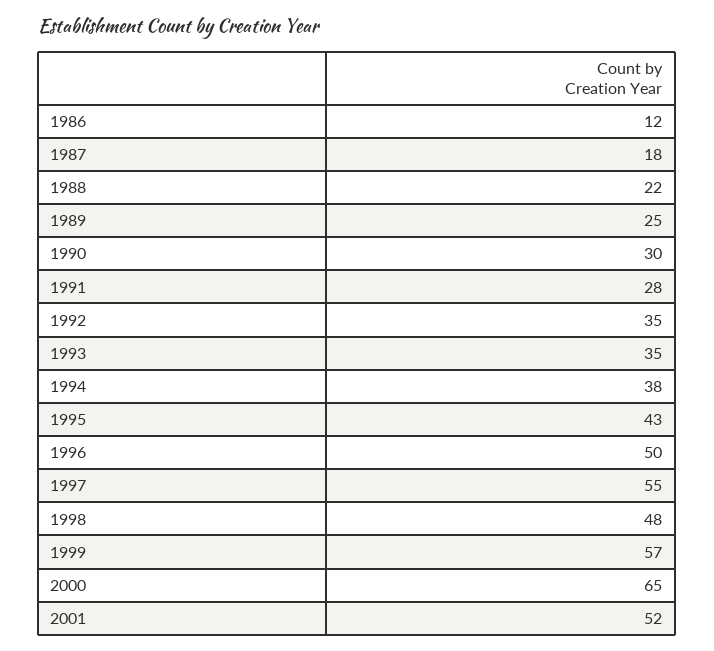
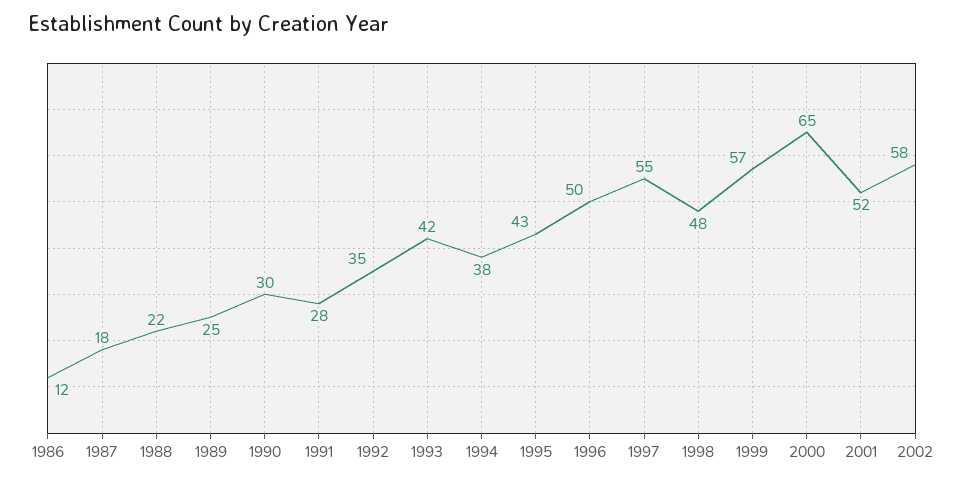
1993: 35 -> 42
2002: none -> 58

